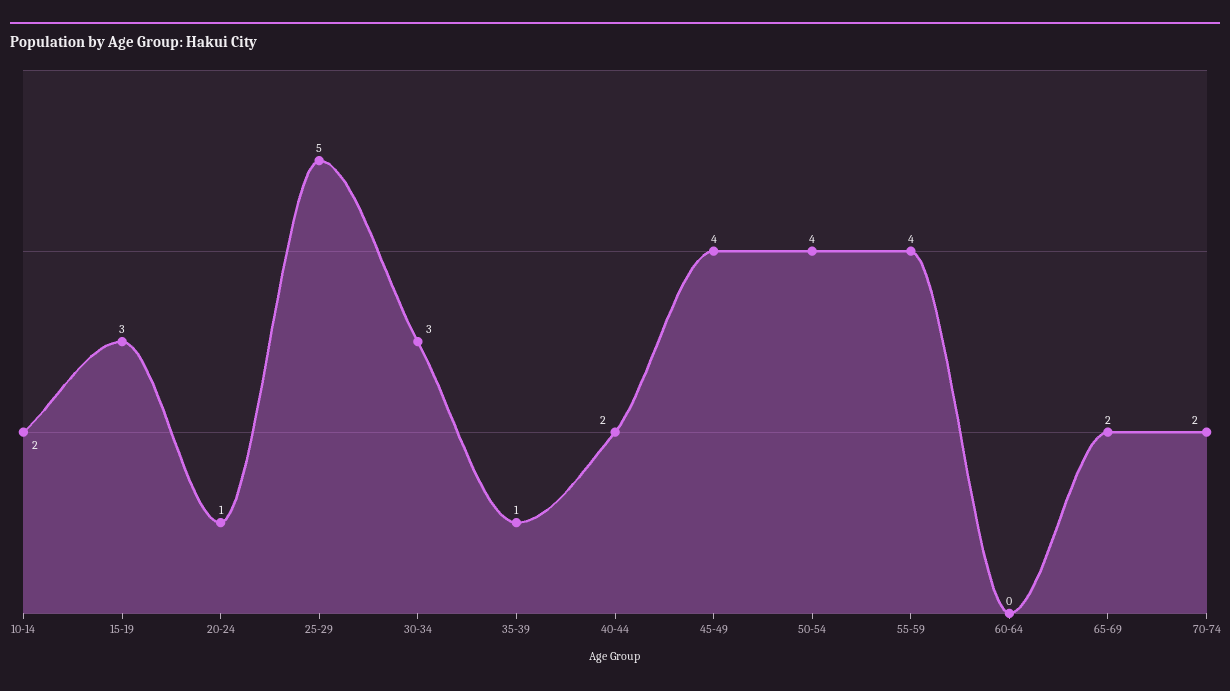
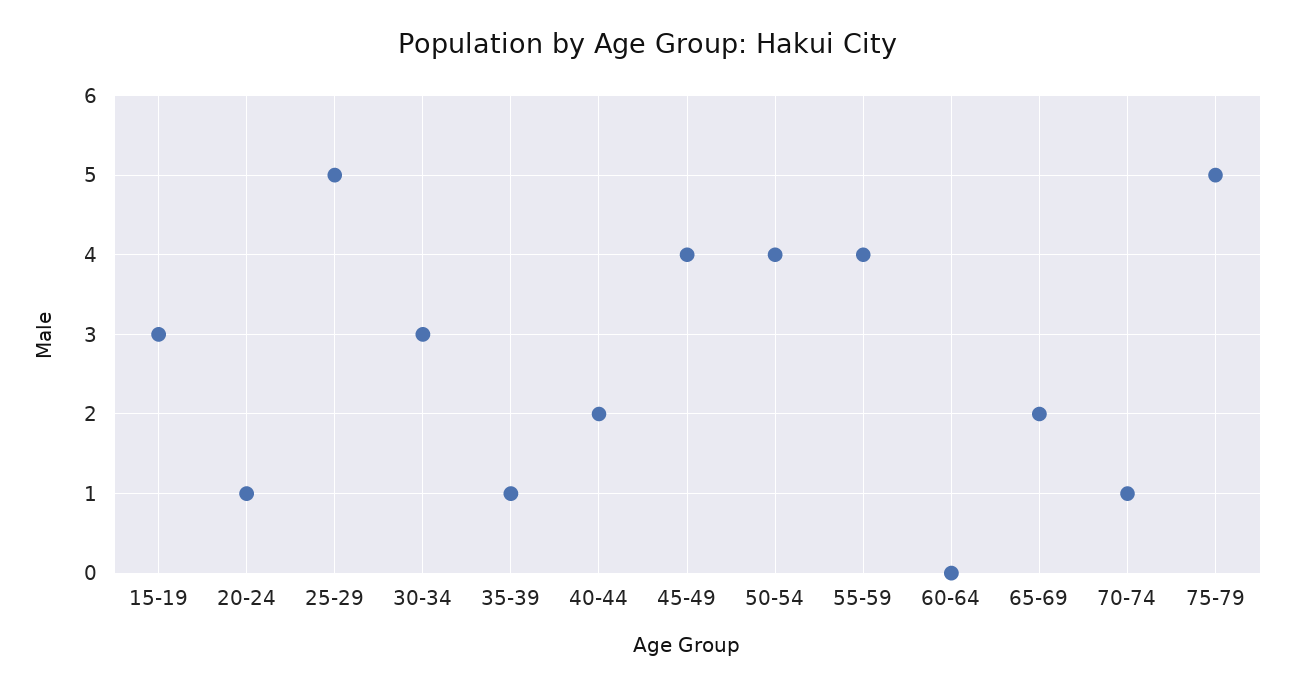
10-14: 2 -> none
70-74: 2 -> 1
75-79: none -> 5

